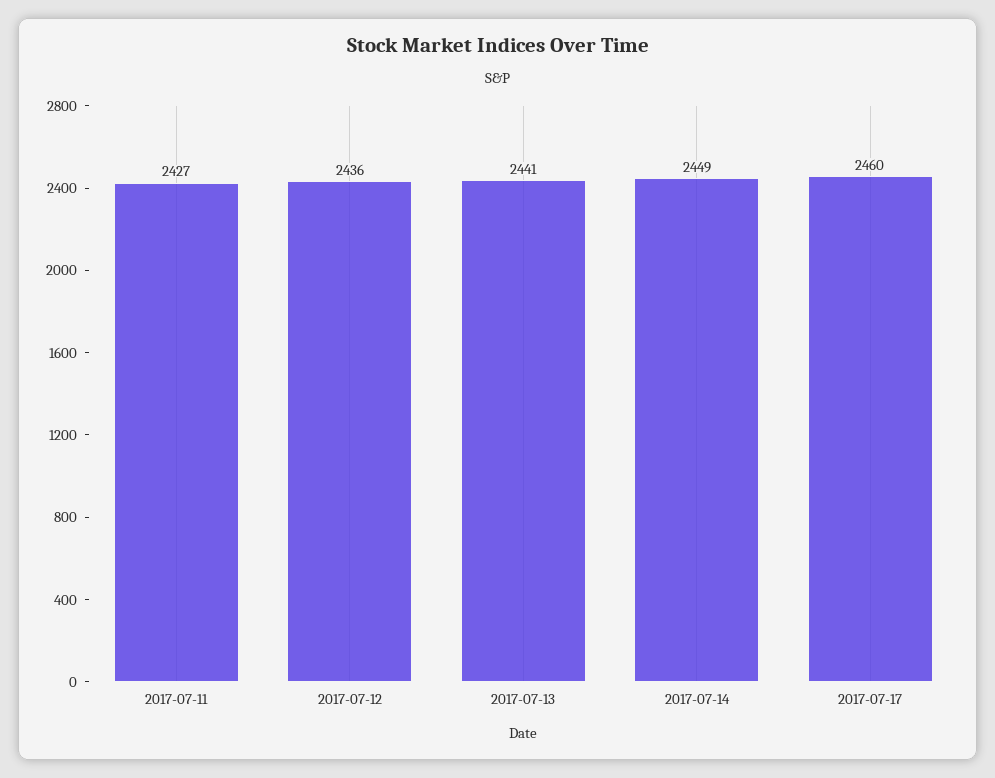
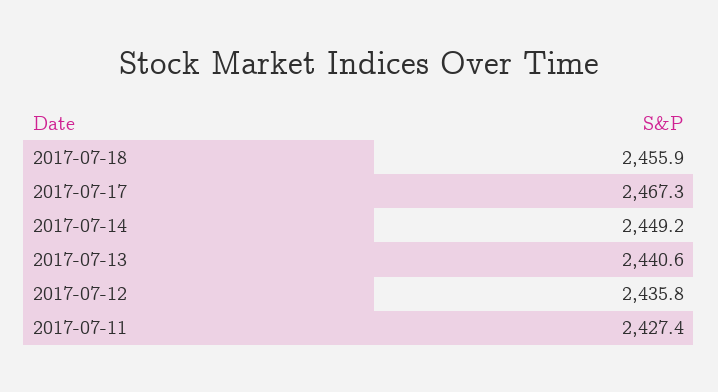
2017-07-17: 2460 -> 2467.3
2017-07-18: none -> 2455.9

